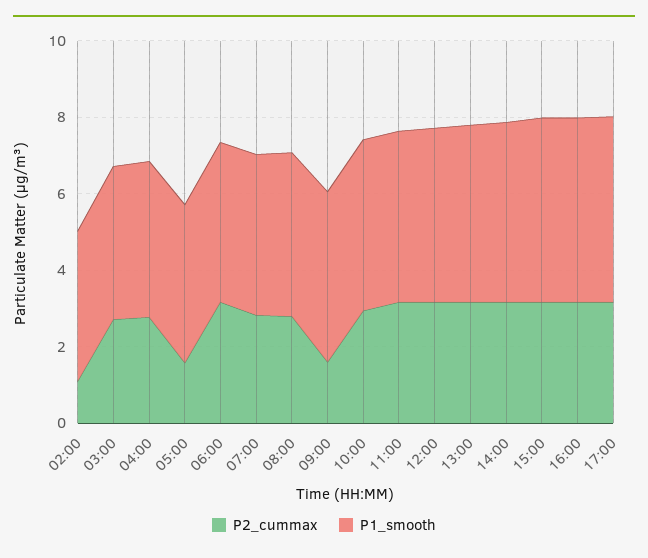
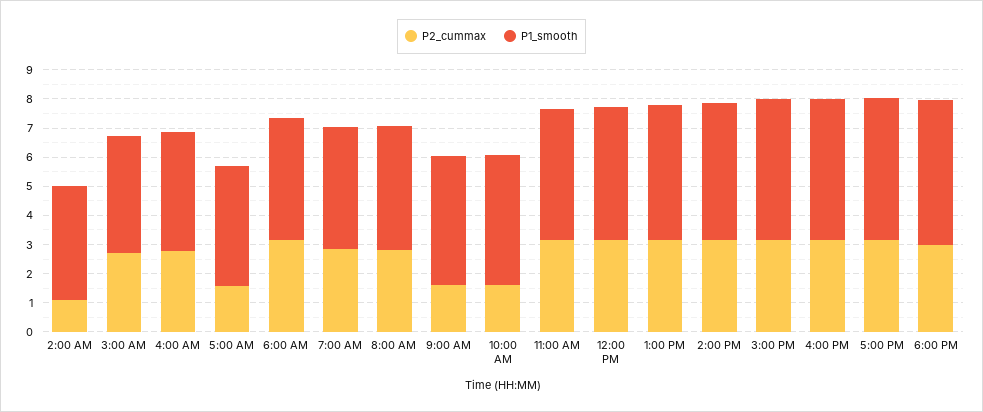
P2_cummax, 10:00: 3 -> 1.5
P2_cummax, 6:00 PM: none -> 3
P1_smooth, 6:00 PM: none -> 5

